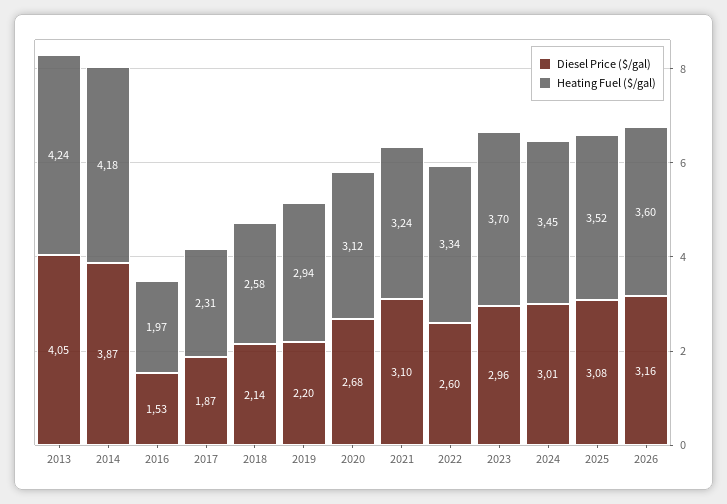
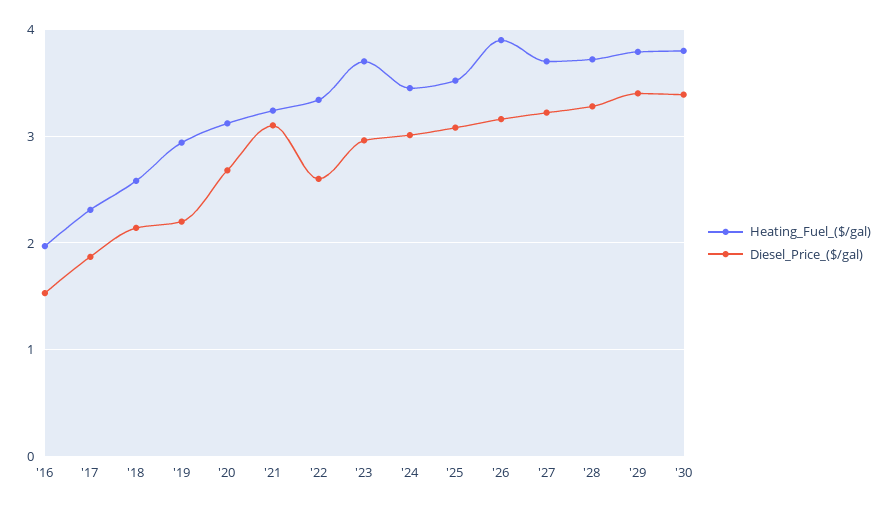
Diesel Price ($/gal), 2013: 4.05 -> none
Heating Fuel ($/gal), 2013: 4.24 -> none
Diesel Price ($/gal), 2014: 3.87 -> none
Heating Fuel ($/gal), 2014: 4.18 -> none
Heating Fuel ($/gal), 2026: 3.6 -> 3.9
Heating Fuel ($/gal), '27: none -> 3.7
Diesel Price ($/gal), '27: none -> 3.2
Heating Fuel ($/gal), '28: none -> 3.7
Diesel Price ($/gal), '28: none -> 3.3
Heating Fuel ($/gal), '29: none -> 3.8
Diesel Price ($/gal), '29: none -> 3.4
Heating Fuel ($/gal), '30: none -> 3.8
Diesel Price ($/gal), '30: none -> 3.4

